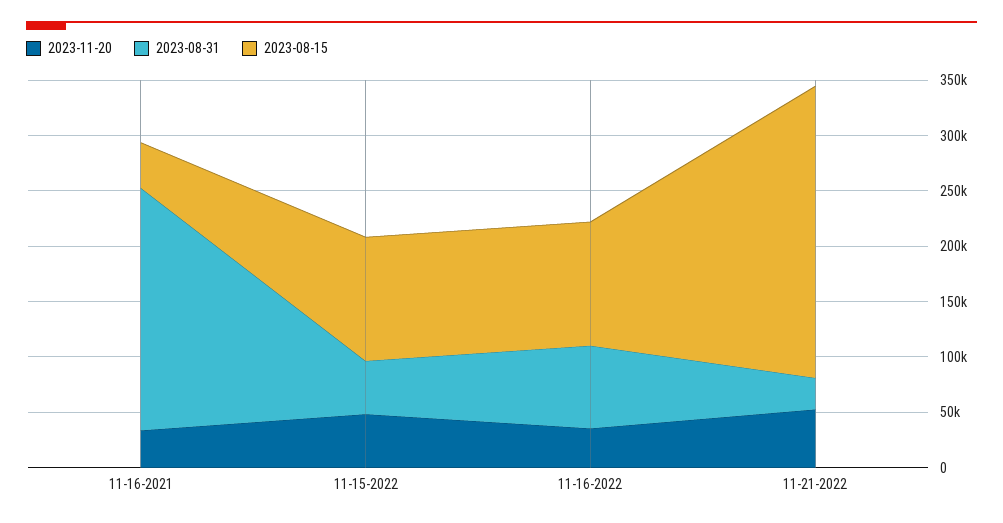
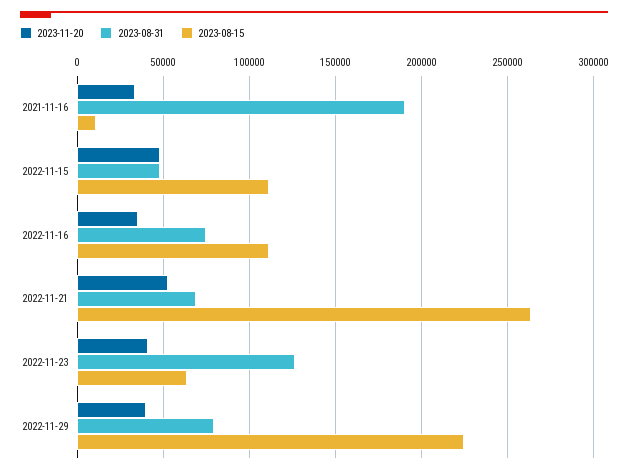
2023-08-31, 11-16-2021: 220000 -> 190000
2023-08-15, 11-16-2021: 40000 -> 10000
2023-08-31, 11-21-2022: 30000 -> 70000
2023-11-20, 2022-11-23: none -> 40000
2023-08-31, 2022-11-23: none -> 125000
2023-08-15, 2022-11-23: none -> 65000
2023-11-20, 2022-11-29: none -> 40000
2023-08-31, 2022-11-29: none -> 80000
2023-08-15, 2022-11-29: none -> 225000

